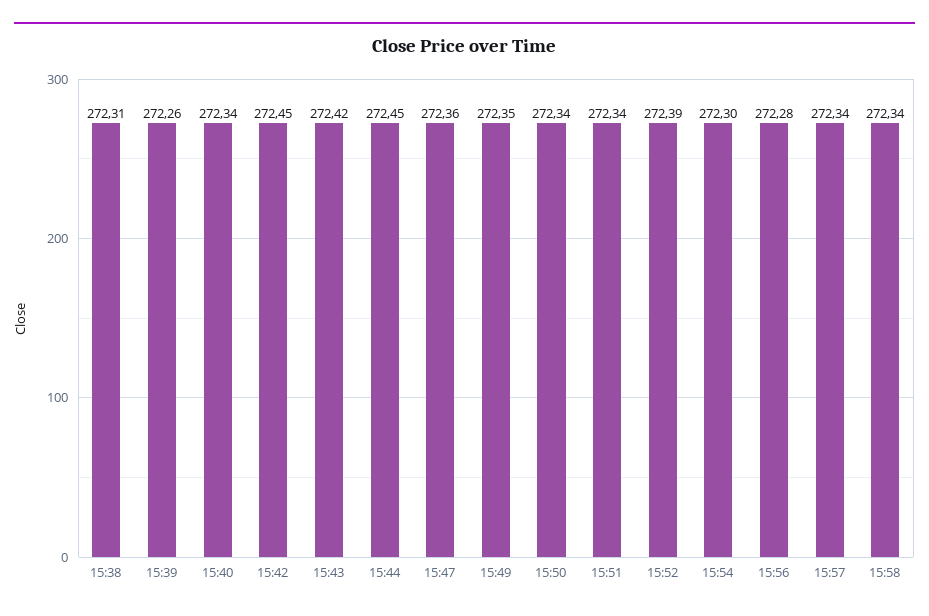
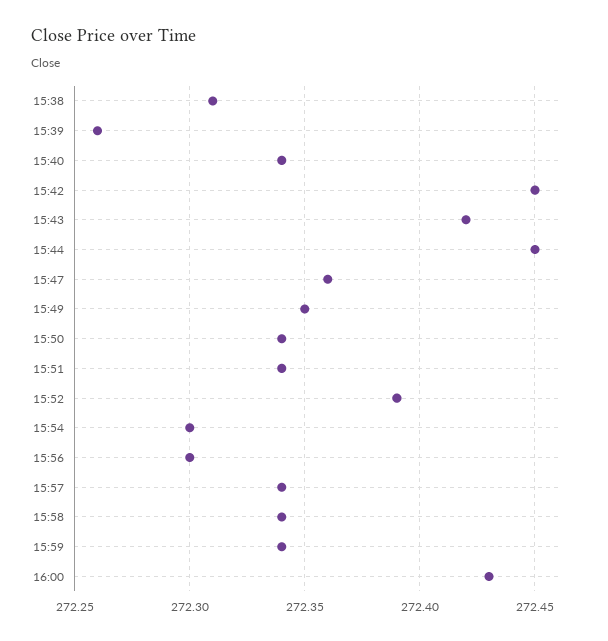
15:56: 272.28 -> 272.3
15:59: none -> 272.34
16:00: none -> 272.43

